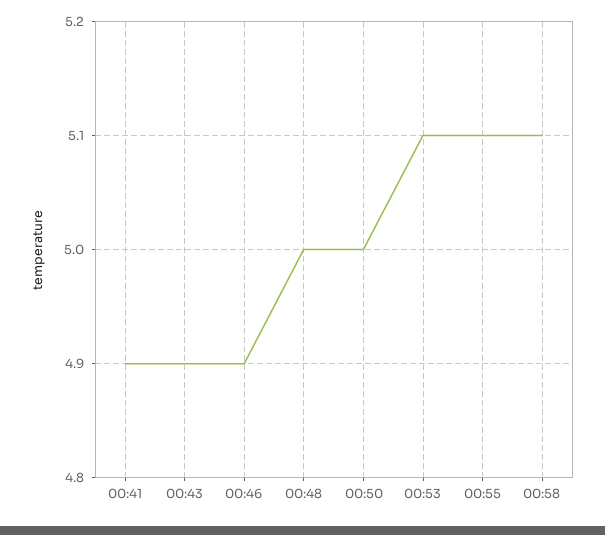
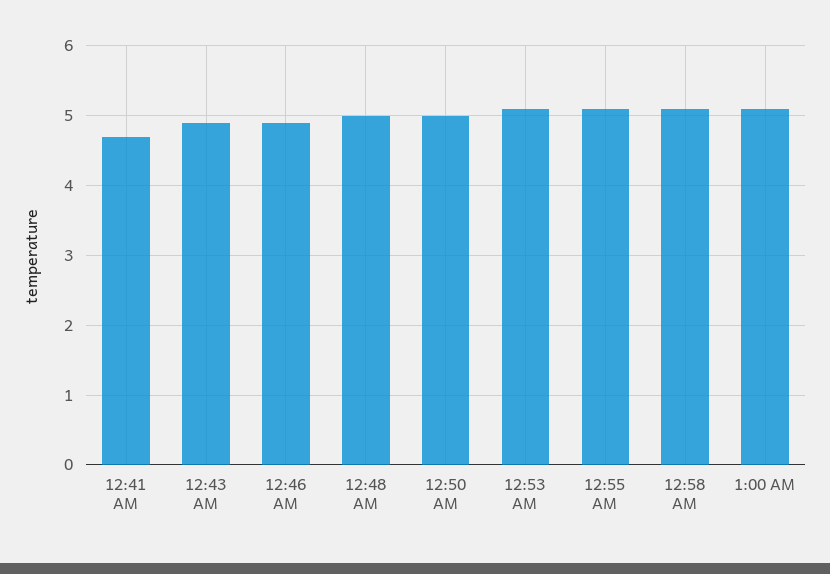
00:41: 4.9 -> 4.7
1:00 AM: none -> 5.1

